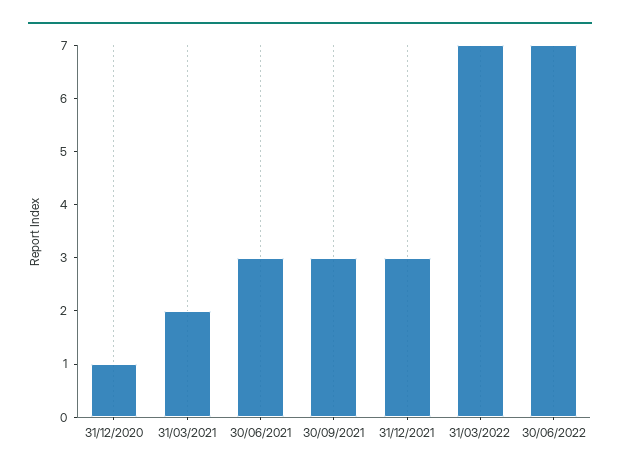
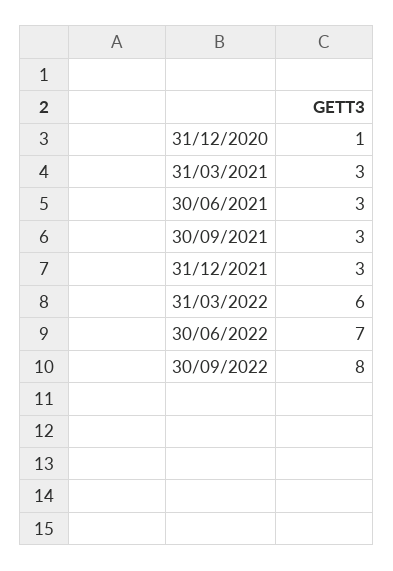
31/03/2021: 2 -> 3
31/03/2022: 7 -> 6
30/09/2022: none -> 8

